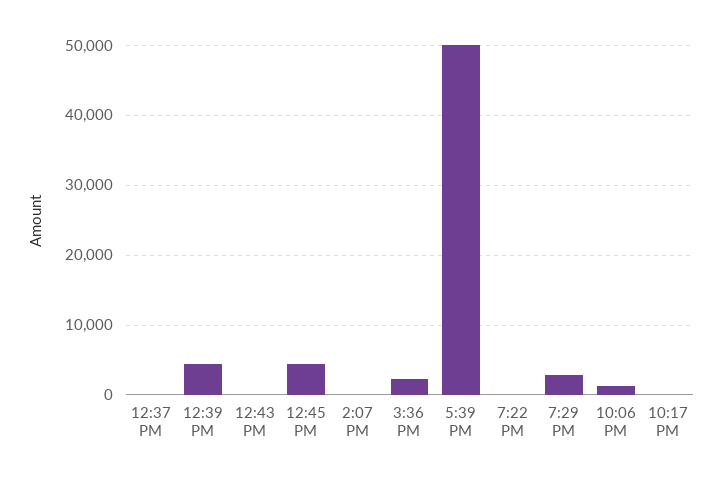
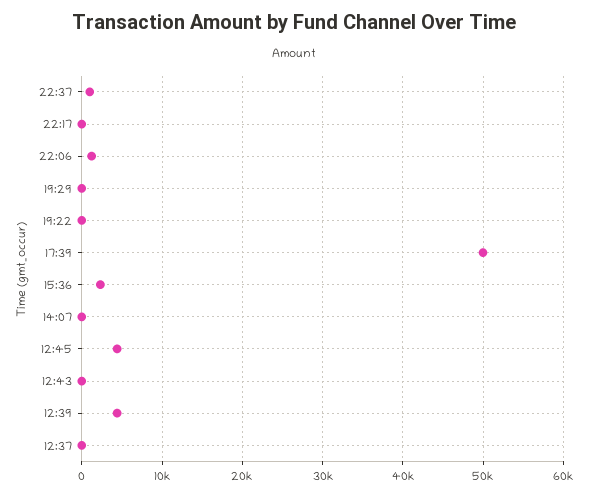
7:29 PM: 3000 -> 0
22:37: none -> 1000

